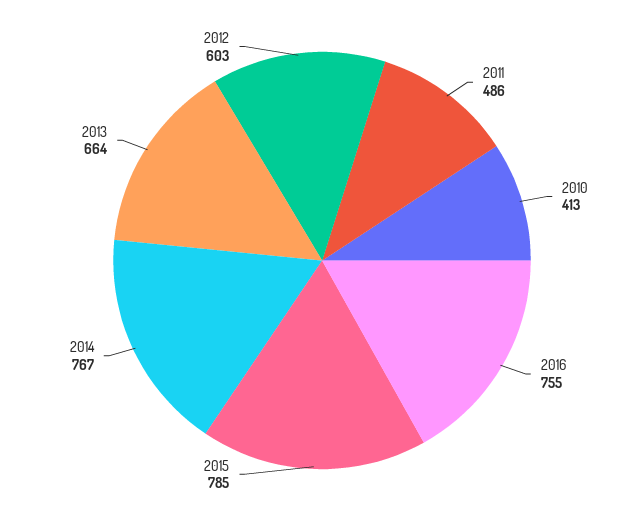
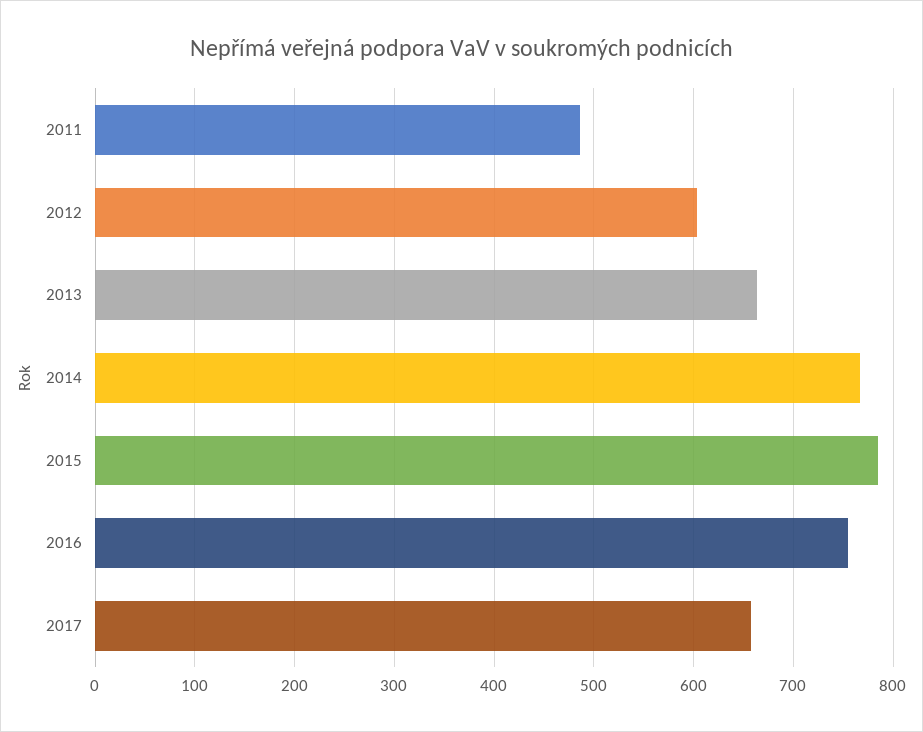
2010: 413 -> none
2017: none -> 660

